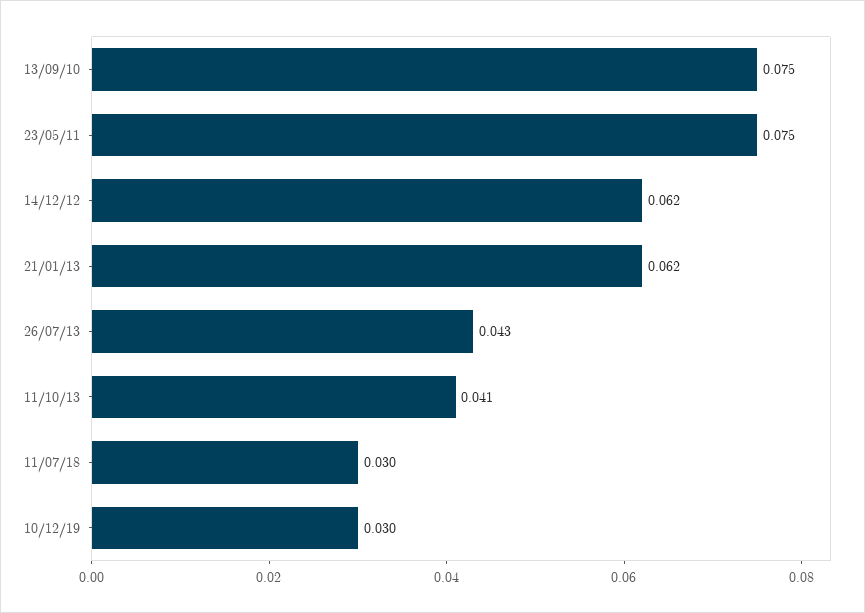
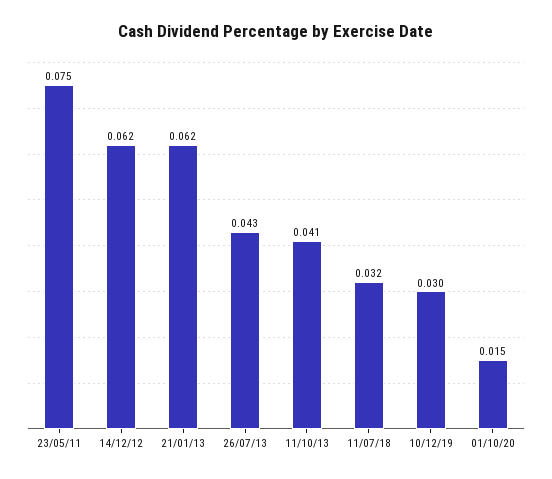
13/09/10: 0.075 -> none
11/07/18: 0.03 -> 0.032
01/10/20: none -> 0.015

